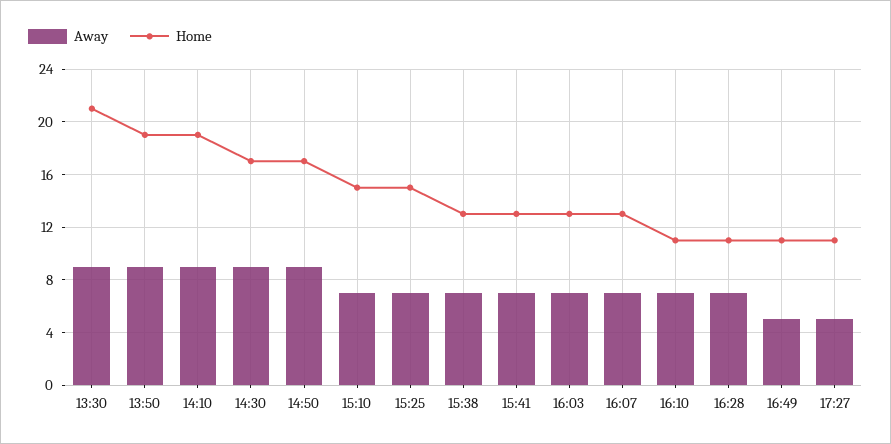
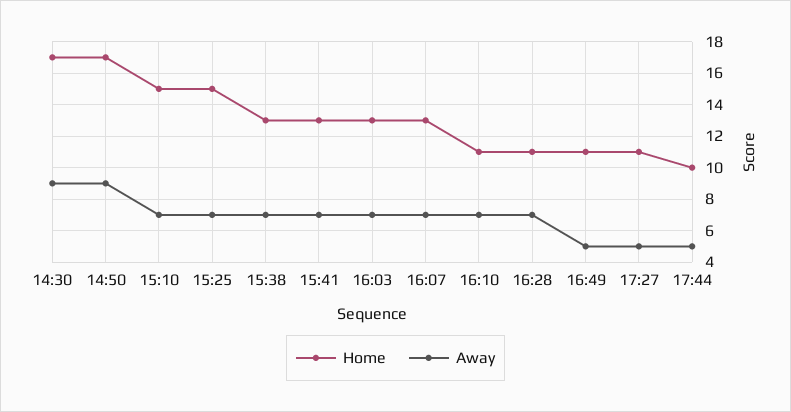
Away, 13:30: 9 -> none
Home, 13:30: 21 -> none
Away, 13:50: 9 -> none
Home, 13:50: 19 -> none
Away, 14:10: 9 -> none
Home, 14:10: 19 -> none
Home, 17:44: none -> 10
Away, 17:44: none -> 5

